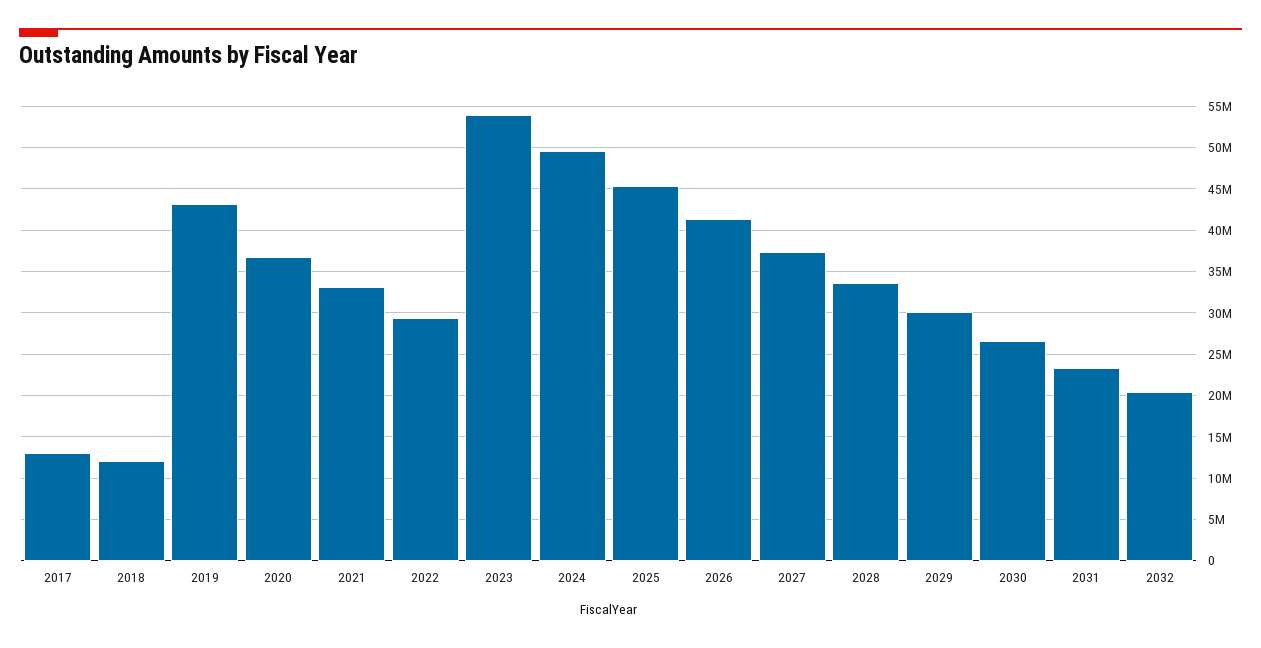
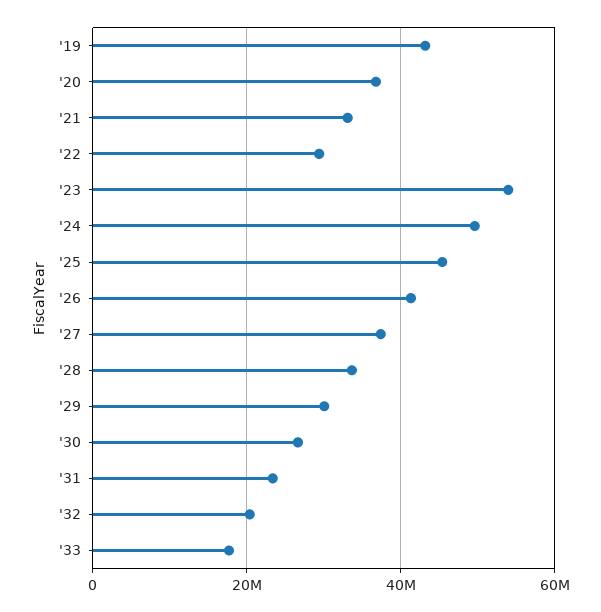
2017: 13000000 -> none
2018: 12000000 -> none
'33: none -> 18000000

